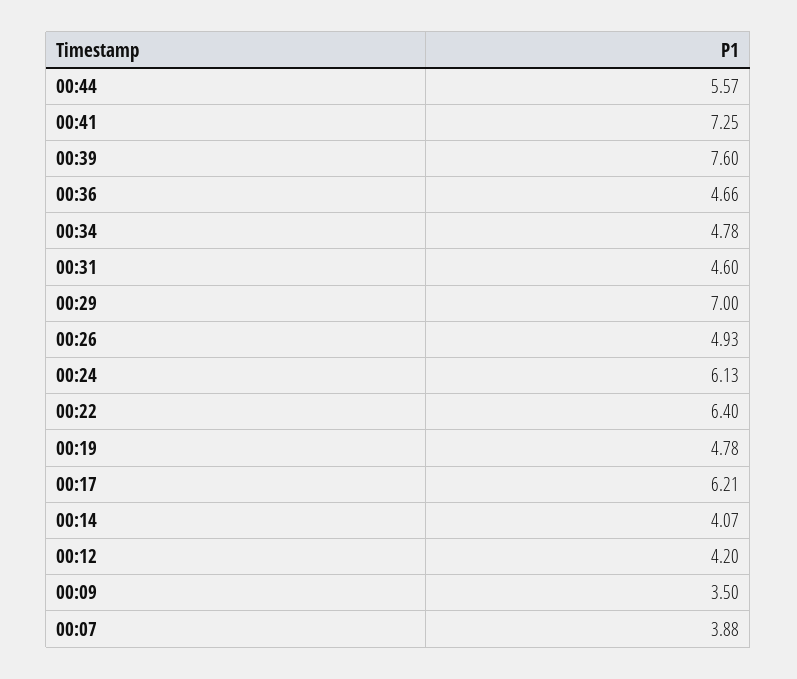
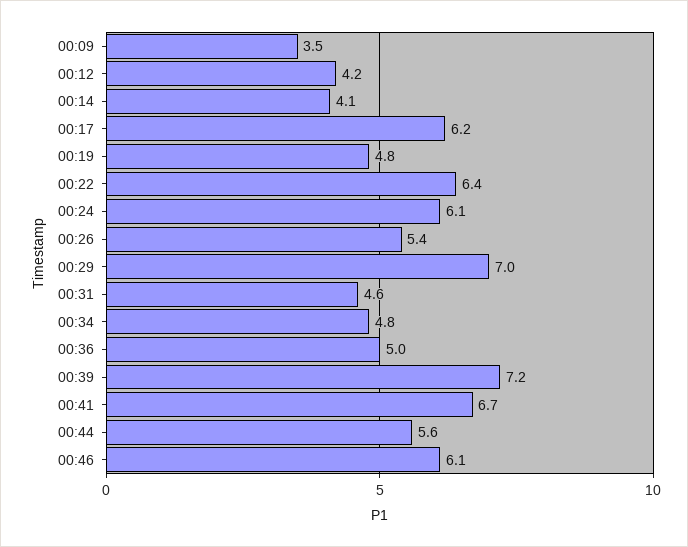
00:41: 7.25 -> 6.7
00:39: 7.6 -> 7.2
00:36: 4.66 -> 5
00:26: 4.93 -> 5.4
00:07: 3.88 -> none
00:46: none -> 6.1

